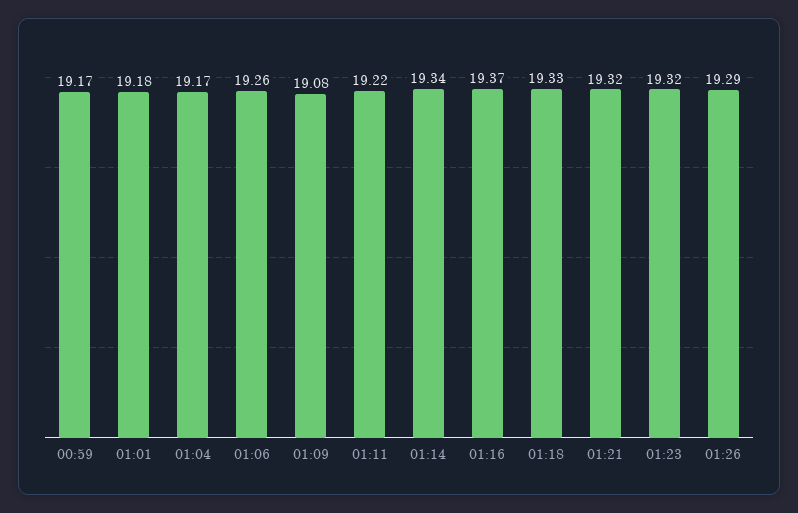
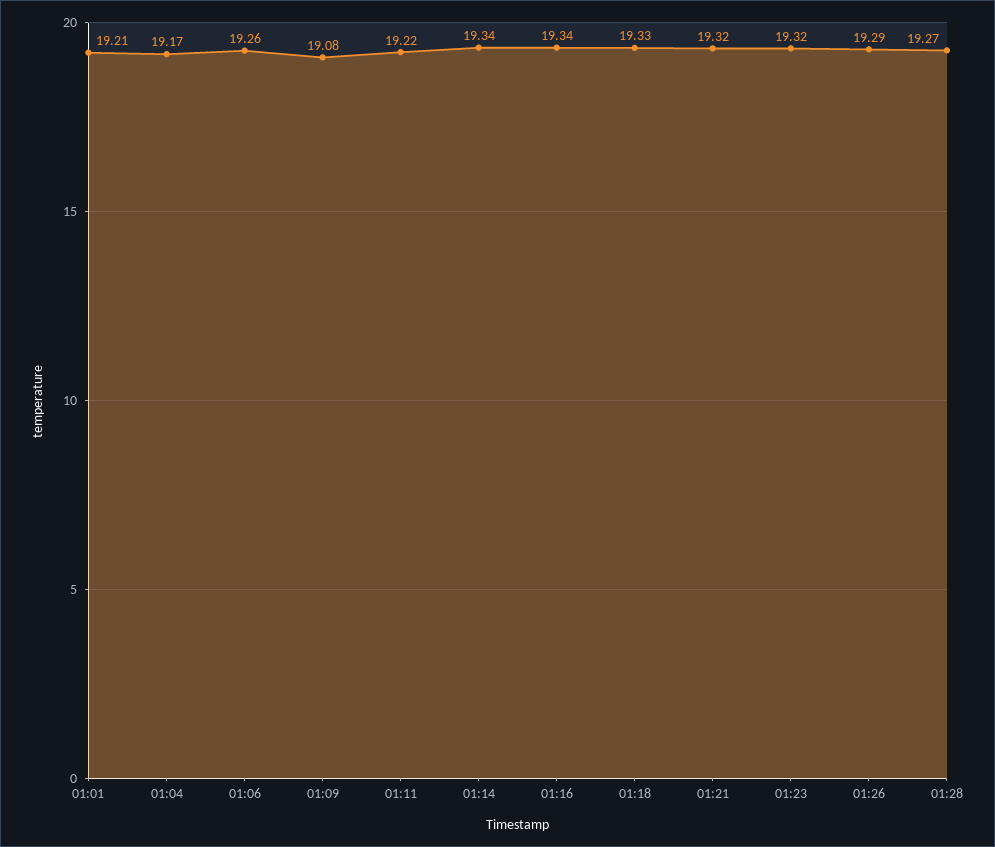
00:59: 19.17 -> none
01:01: 19.18 -> 19.21
01:16: 19.37 -> 19.34
01:28: none -> 19.27

